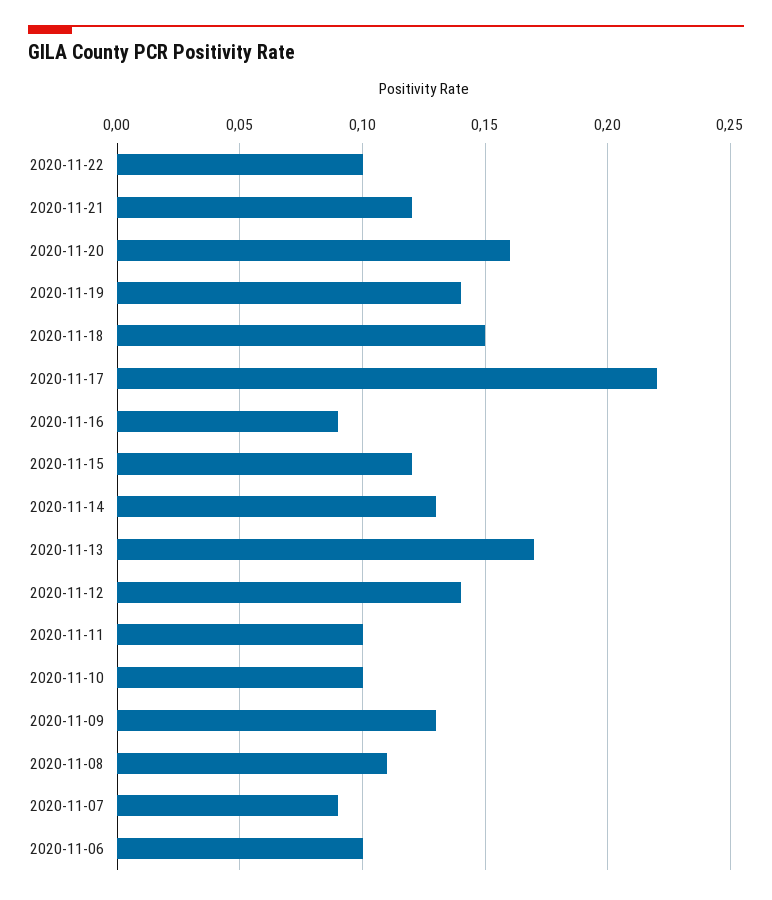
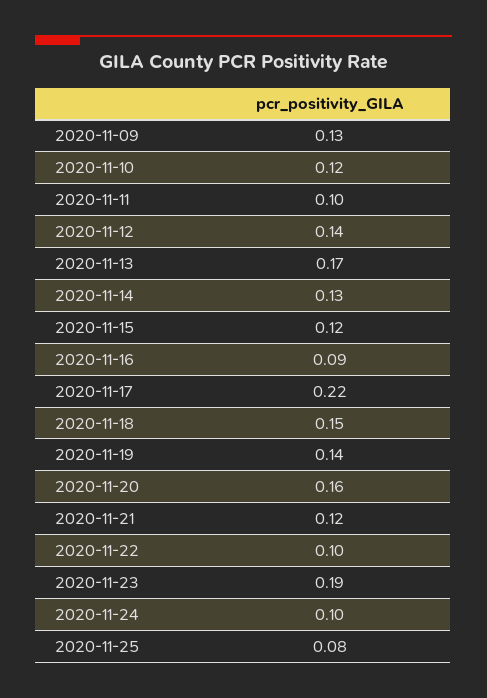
2020-11-10: 0.1 -> 0.12
2020-11-08: 0.11 -> none
2020-11-07: 0.09 -> none
2020-11-06: 0.1 -> none
2020-11-23: none -> 0.19
2020-11-24: none -> 0.1
2020-11-25: none -> 0.08

